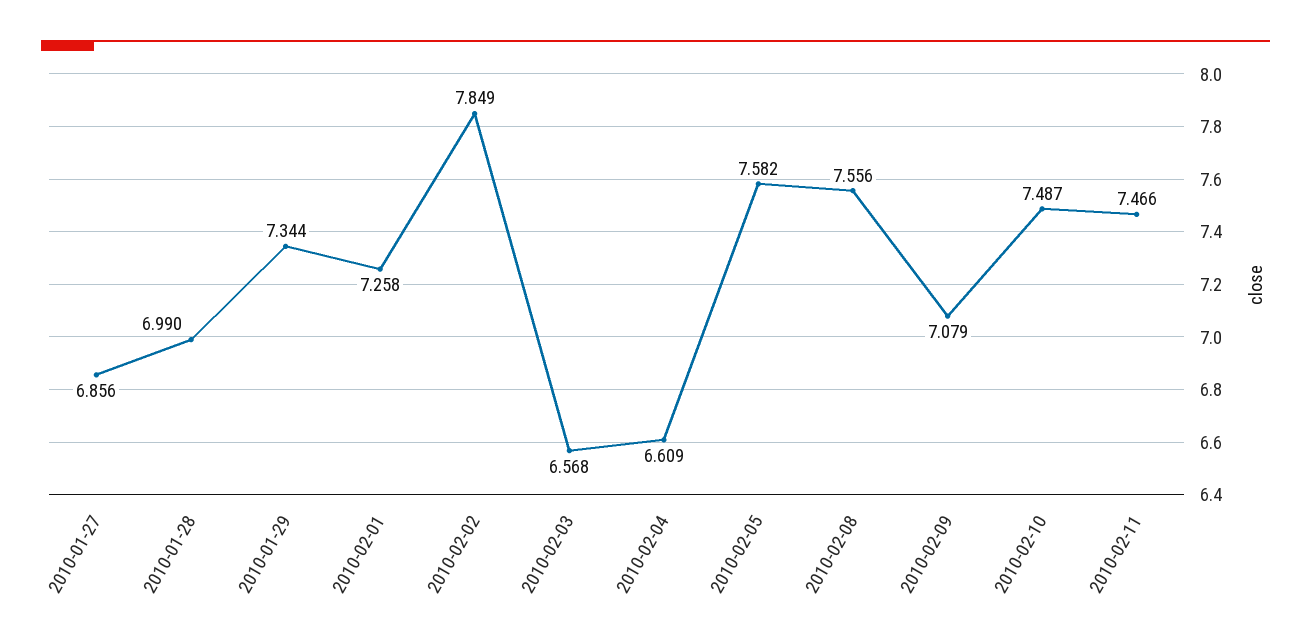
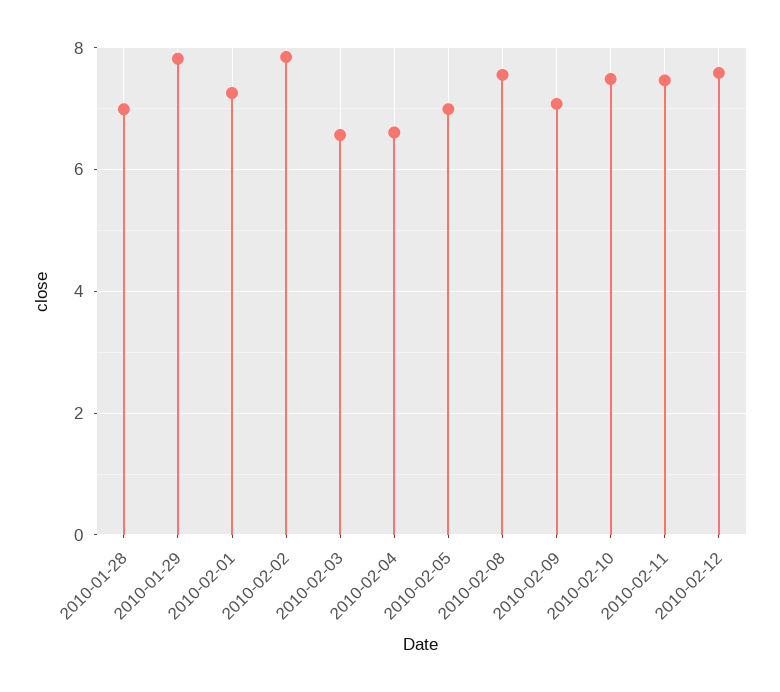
2010-01-27: 6.856 -> none
2010-01-29: 7.344 -> 7.8
2010-02-05: 7.582 -> 7
2010-02-12: none -> 7.6

